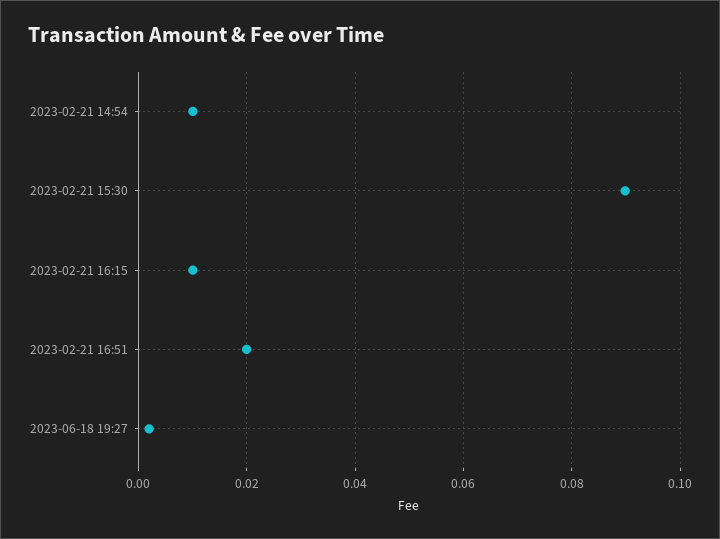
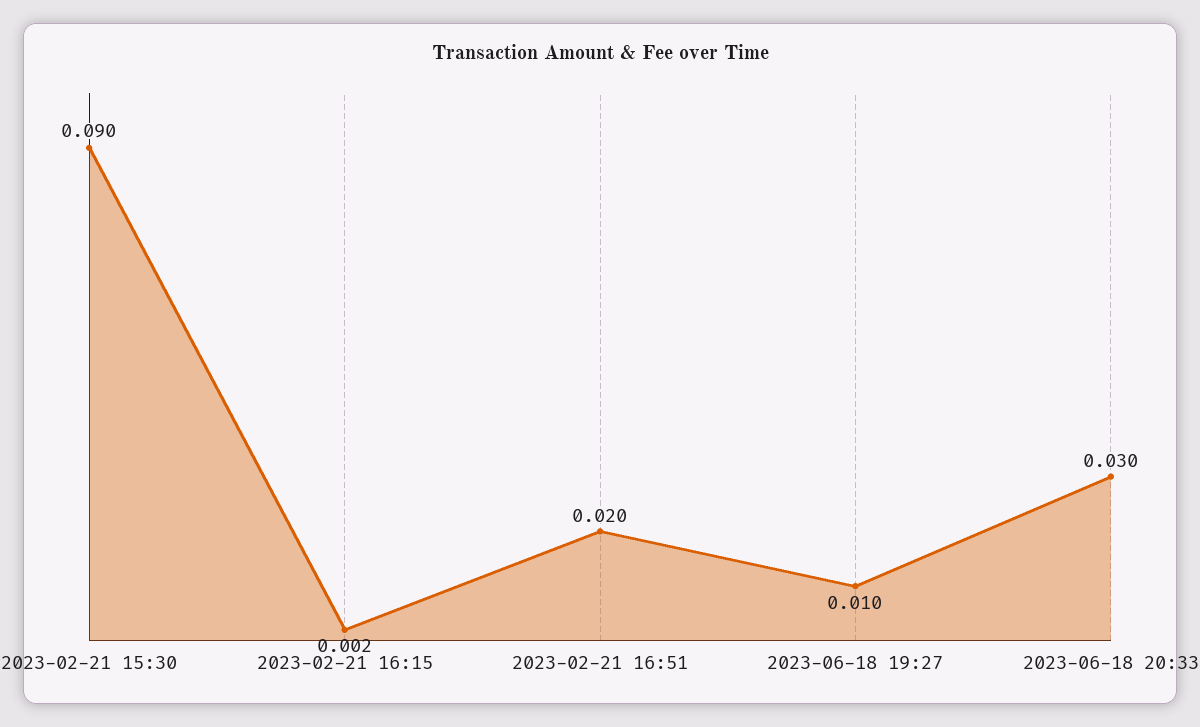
2023-02-21 14:54: 0.01 -> none
2023-02-21 16:15: 0.01 -> 0.002
2023-06-18 19:27: 0.002 -> 0.01
2023-06-18 20:33: none -> 0.03

